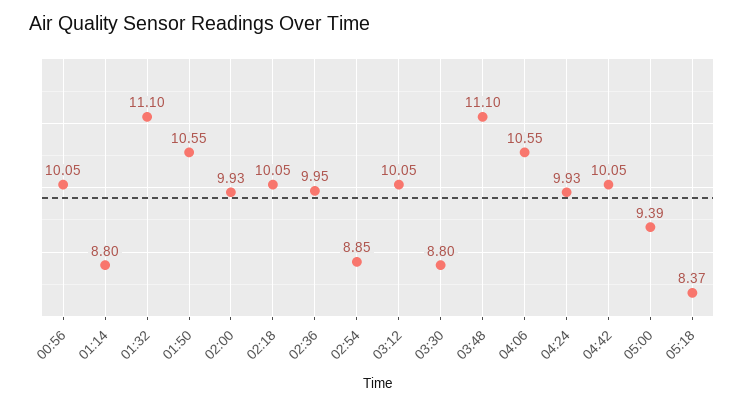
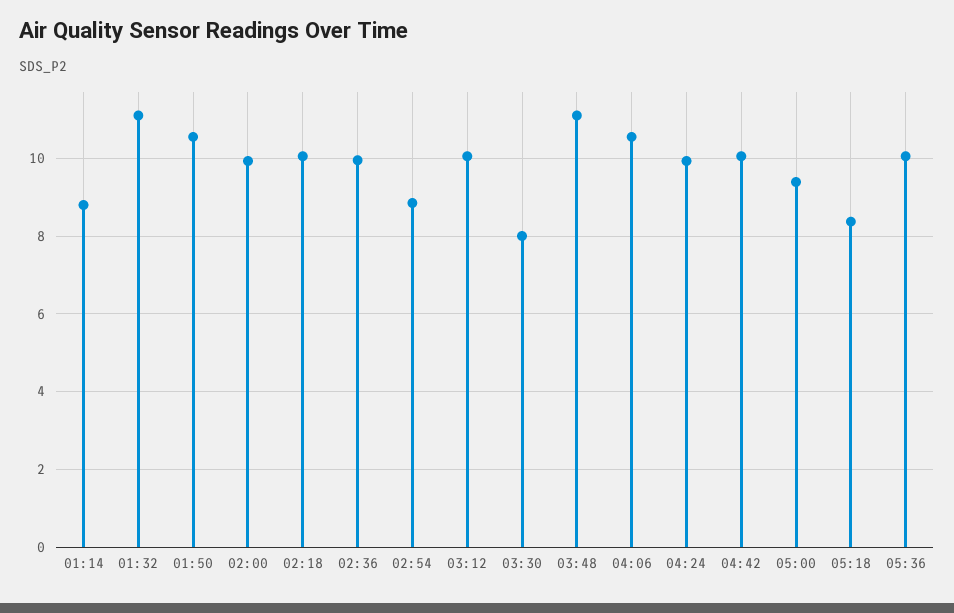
00:56: 10.05 -> none
03:30: 8.8 -> 8
05:36: none -> 10

